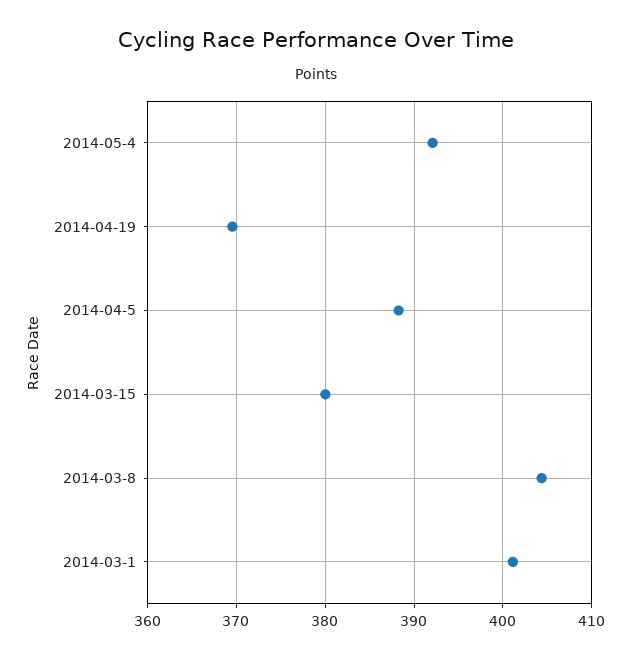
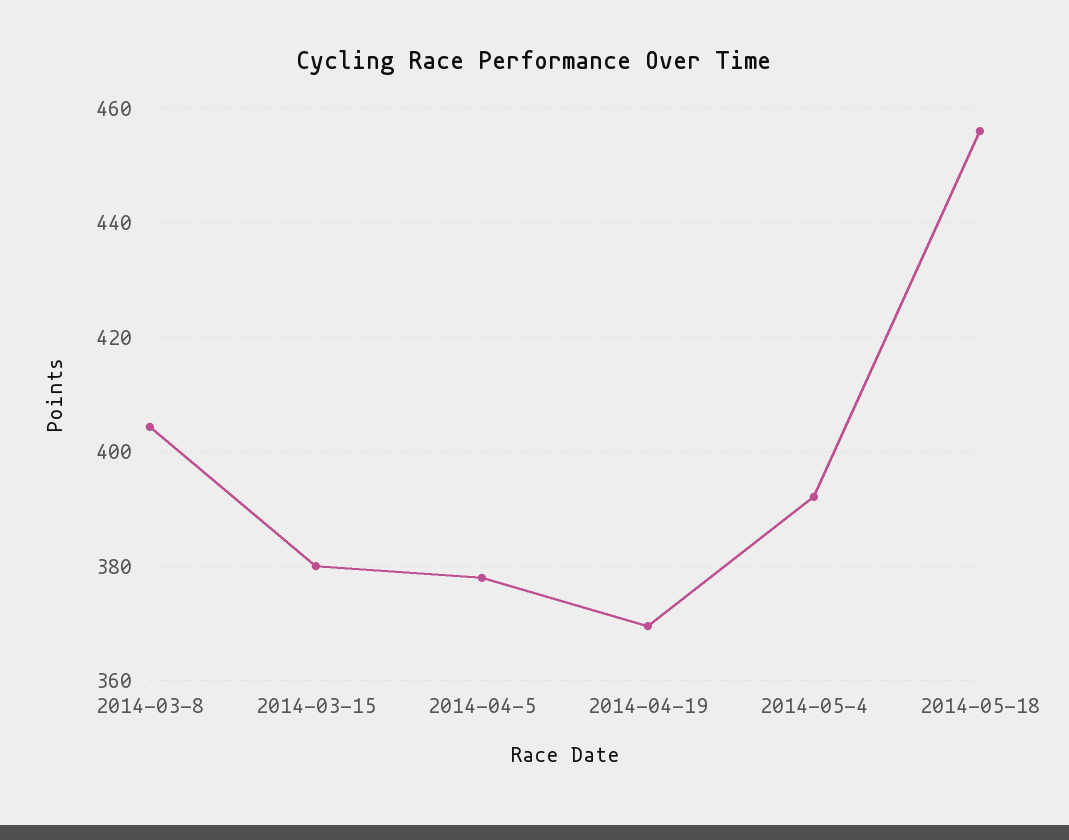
2014-04-5: 388 -> 378
2014-03-1: 401 -> none
2014-05-18: none -> 456

